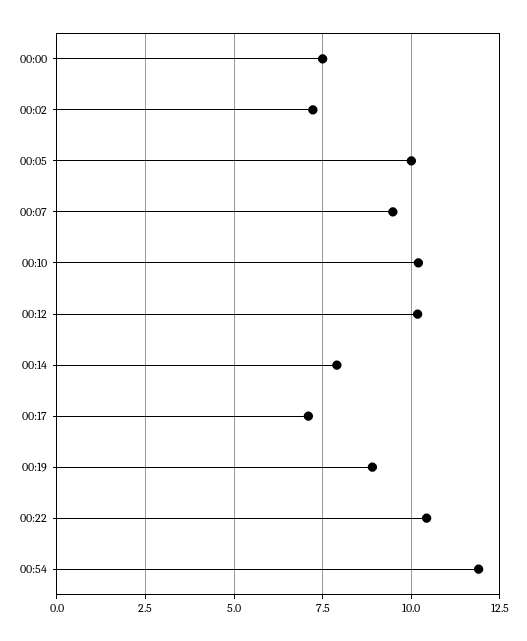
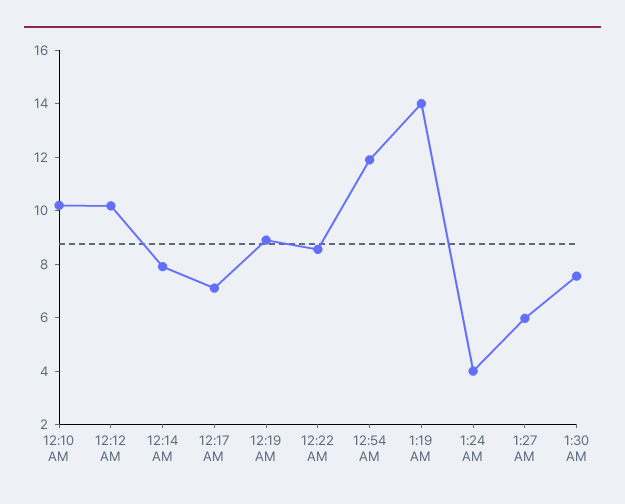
00:00: 7.5 -> none
00:02: 7.25 -> none
00:05: 10 -> none
00:07: 9.5 -> none
00:22: 10.5 -> 8.5
1:19 AM: none -> 14
1:24 AM: none -> 4
1:27 AM: none -> 6
1:30 AM: none -> 7.5

